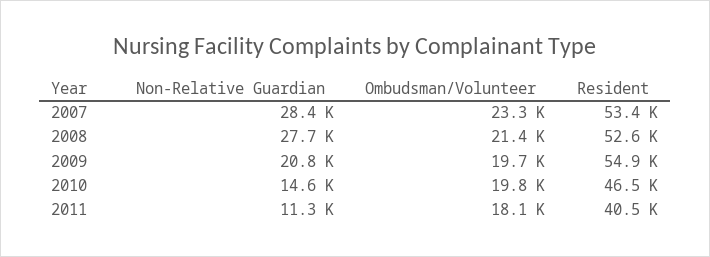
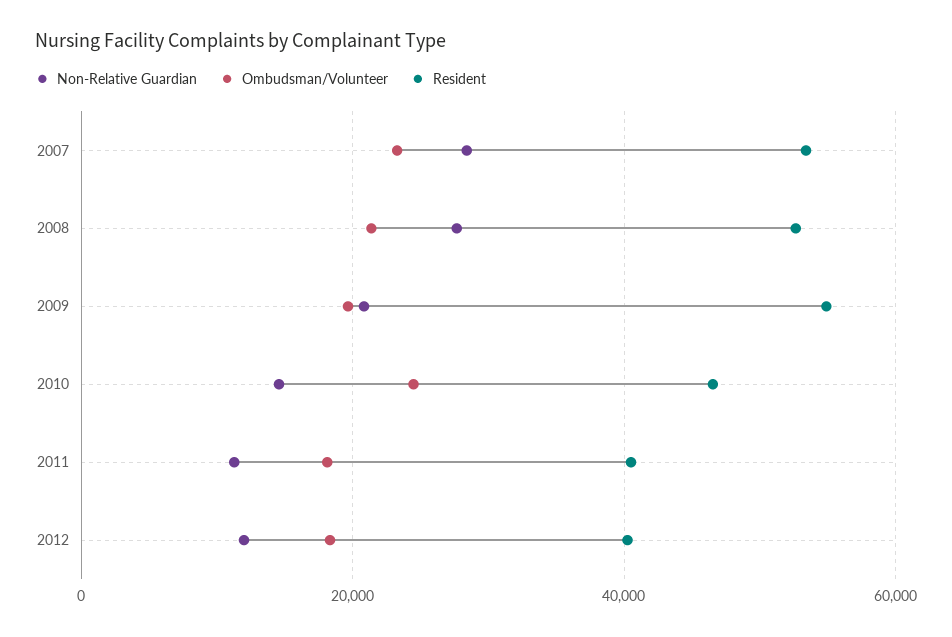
Ombudsman/Volunteer, 2010: 19800 -> 24000
Non-Relative Guardian, 2012: none -> 12000
Ombudsman/Volunteer, 2012: none -> 18000
Resident, 2012: none -> 40000

